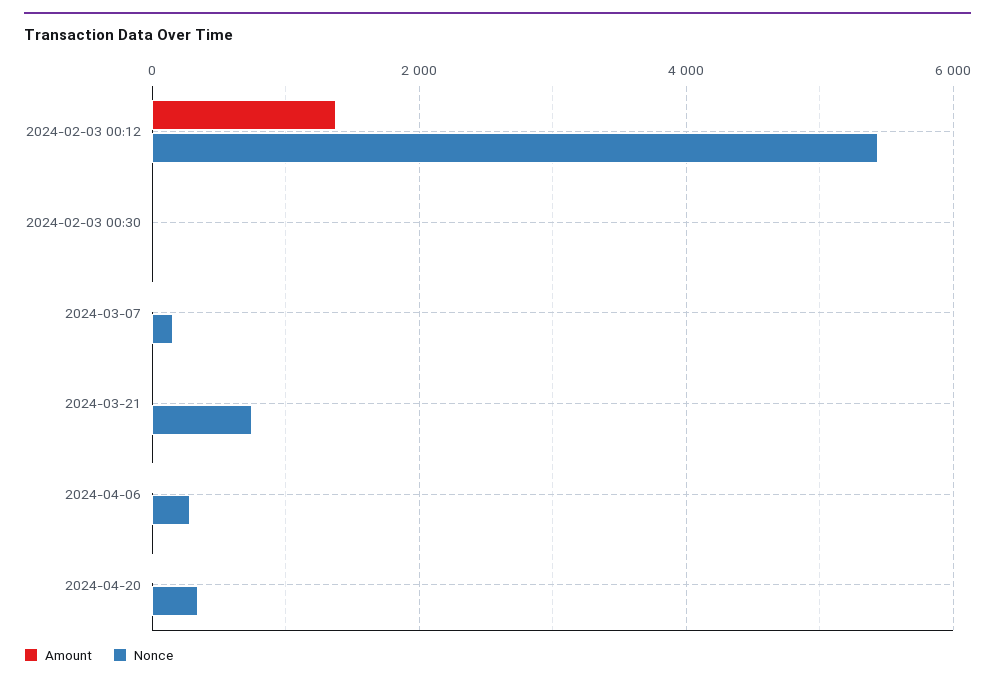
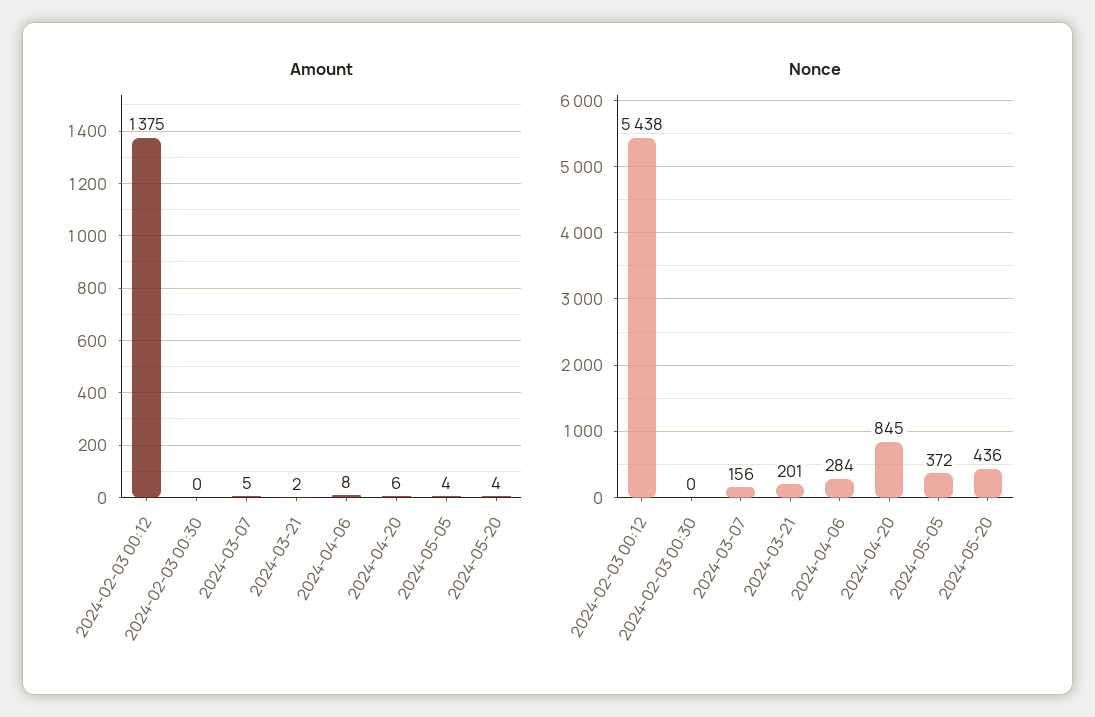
Nonce, 2024-03-21: 800 -> 201
Nonce, 2024-04-20: 400 -> 845
Amount, 2024-05-05: none -> 4
Amount, 2024-05-20: none -> 4
Nonce, 2024-05-05: none -> 372
Nonce, 2024-05-20: none -> 436

